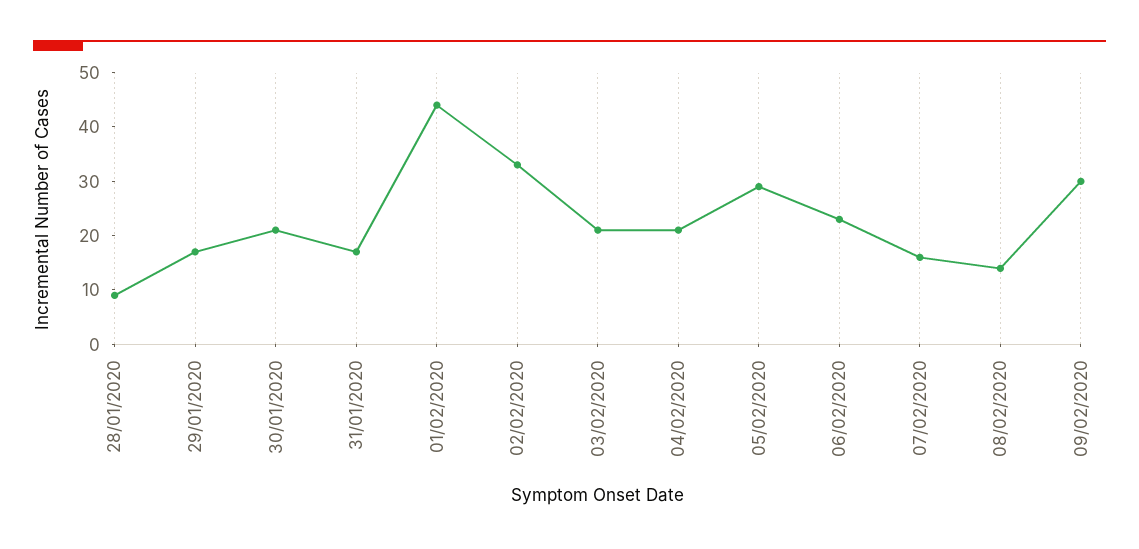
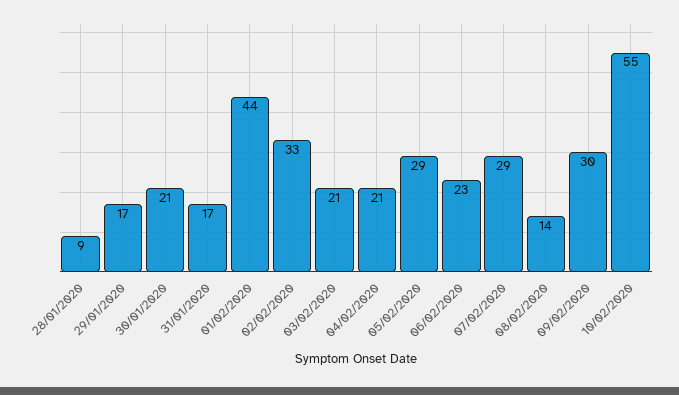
07/02/2020: 15 -> 29
10/02/2020: none -> 55

